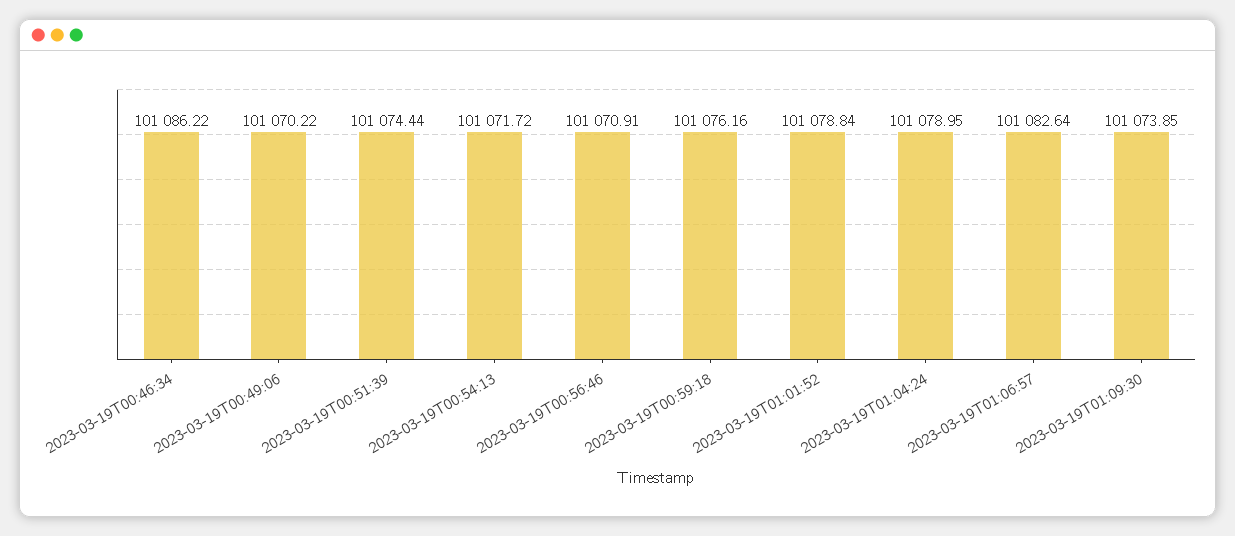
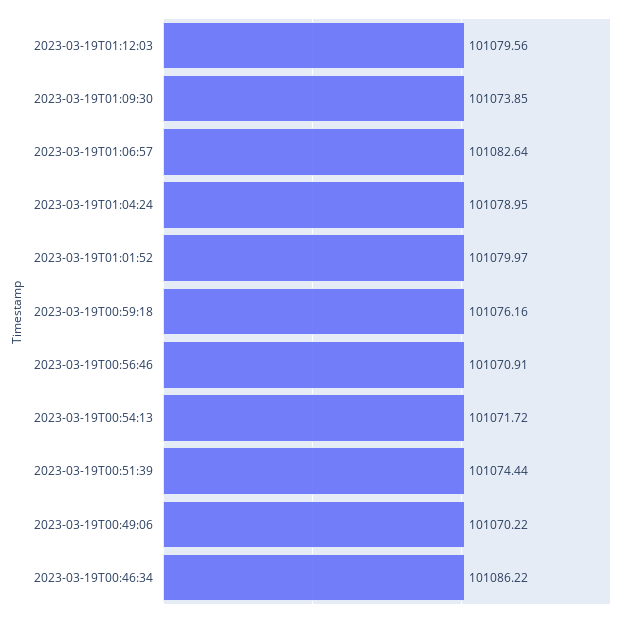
2023-03-19T01:01:52: 101078.84 -> 101079.97
2023-03-19T01:12:03: none -> 101079.56

